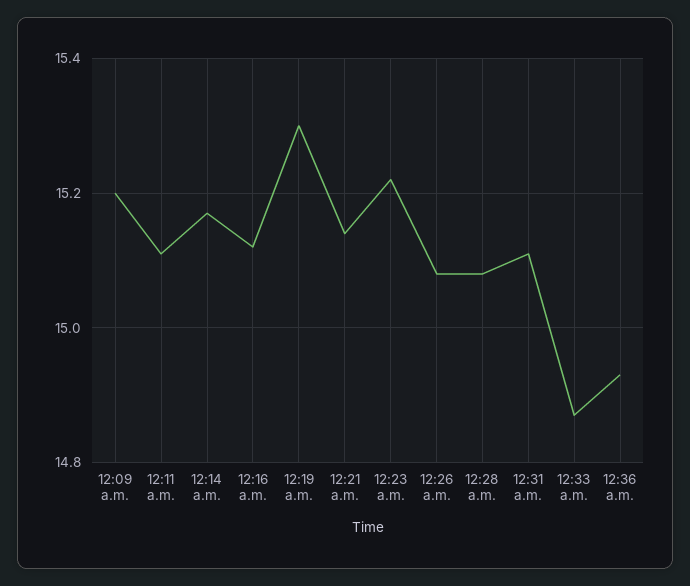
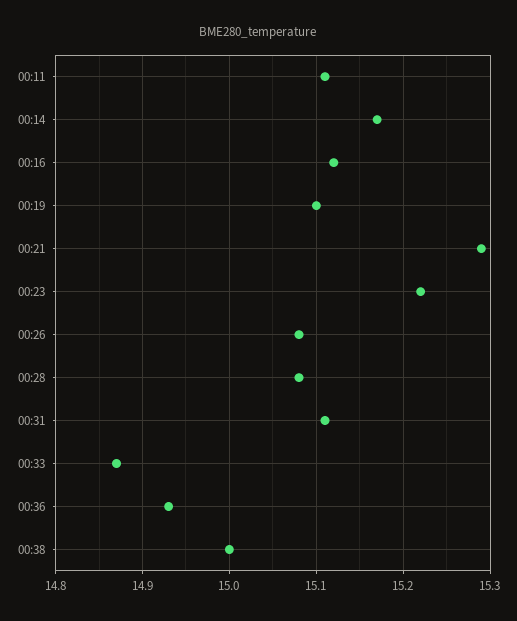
12:09 a.m.: 15.2 -> none
12:19 a.m.: 15.3 -> 15.1
12:21 a.m.: 15.15 -> 15.29
00:38: none -> 15

